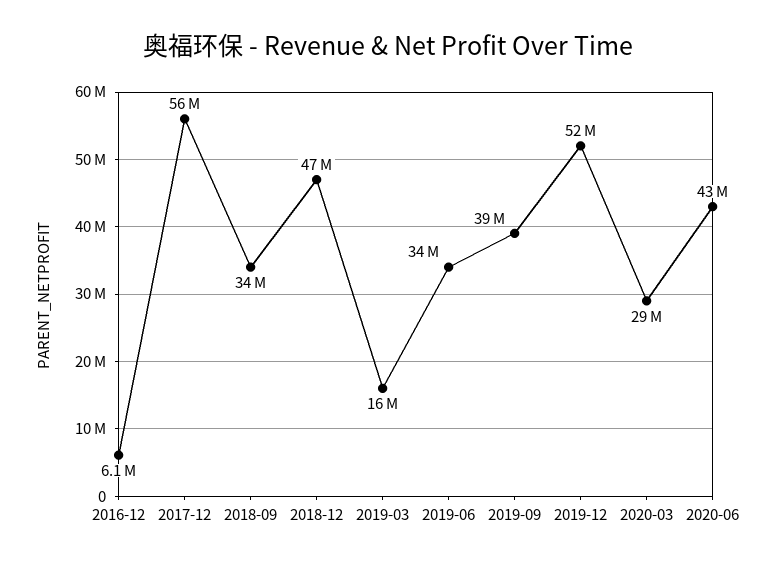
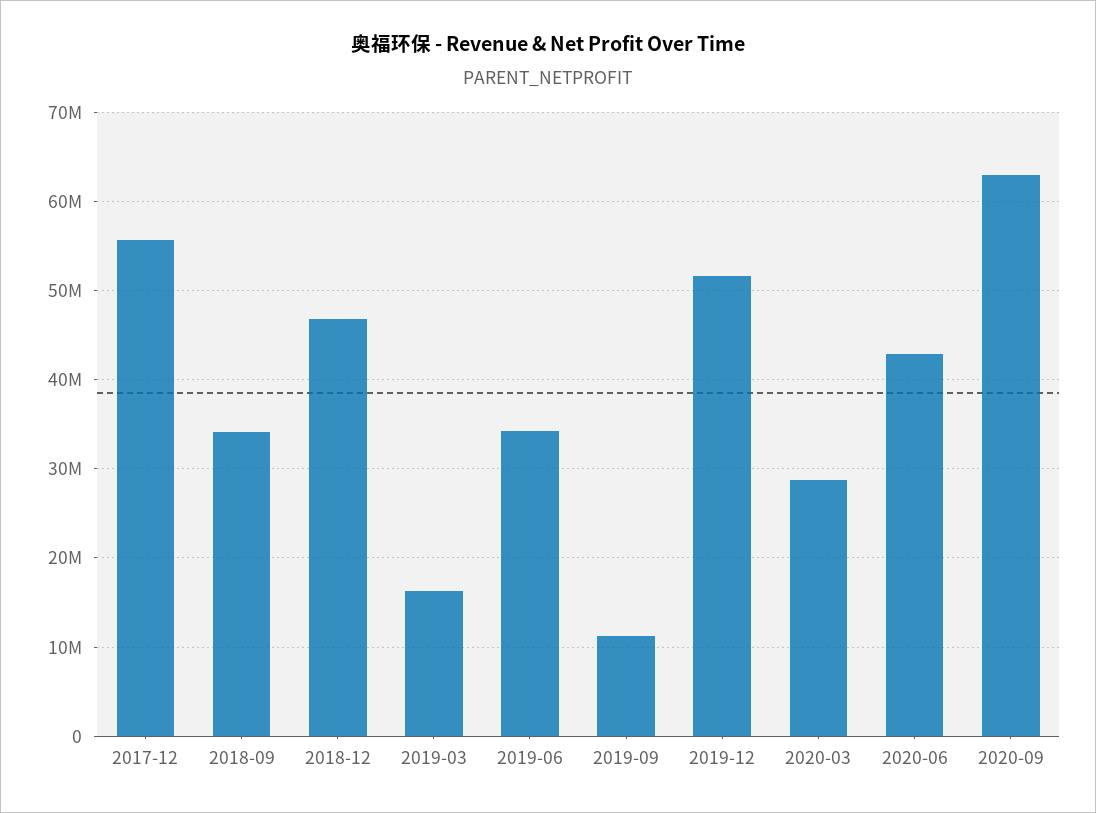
2016-12: 6100000 -> none
2019-09: 39000000 -> 11000000
2020-09: none -> 63000000

